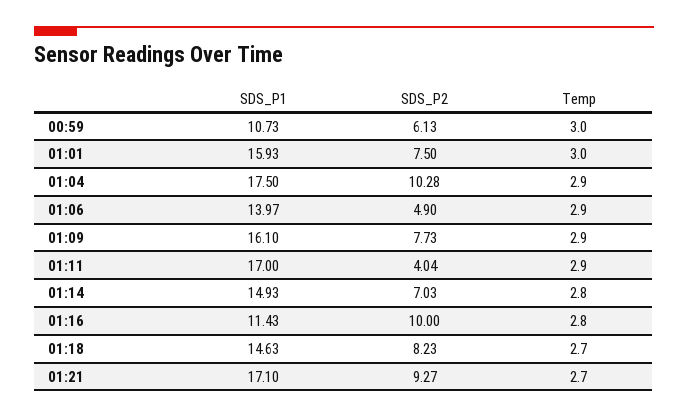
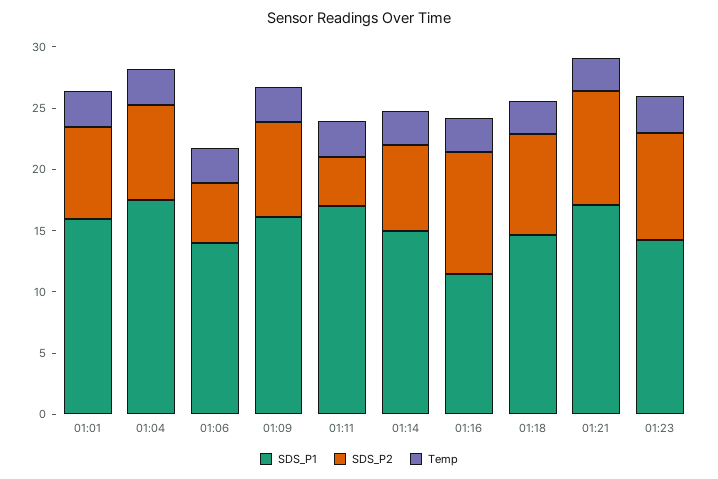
SDS_P1, 00:59: 10.73 -> none
SDS_P2, 00:59: 6.13 -> none
Temp, 00:59: 3 -> none
SDS_P2, 01:04: 10.28 -> 8
SDS_P1, 01:23: none -> 14
SDS_P2, 01:23: none -> 9
Temp, 01:23: none -> 3

